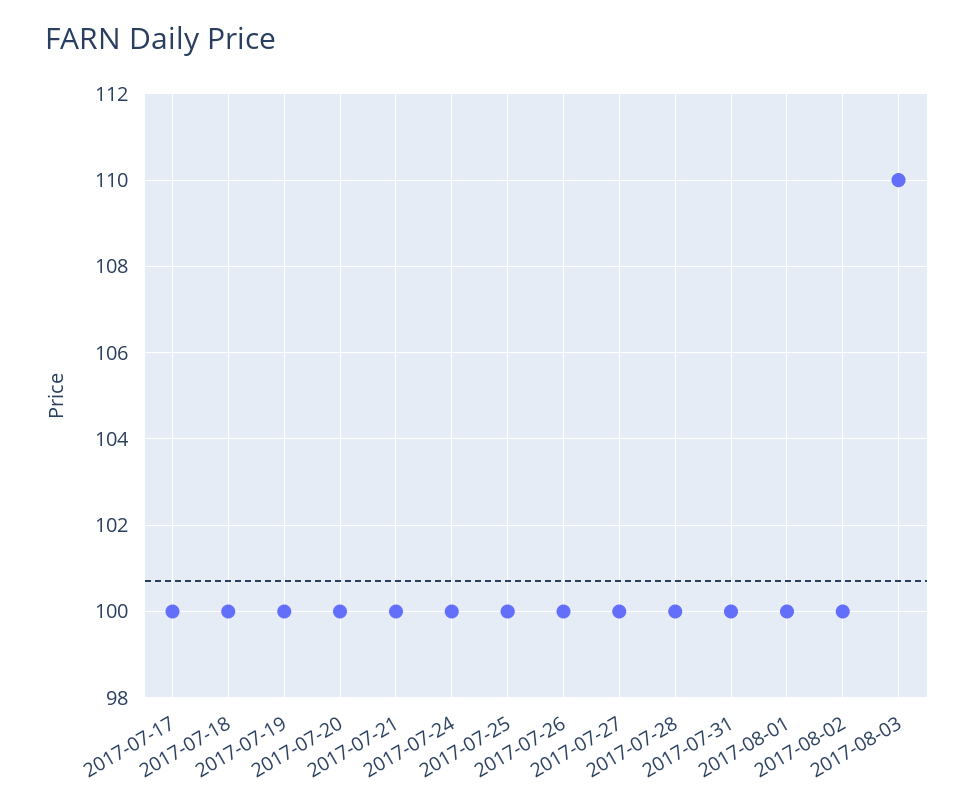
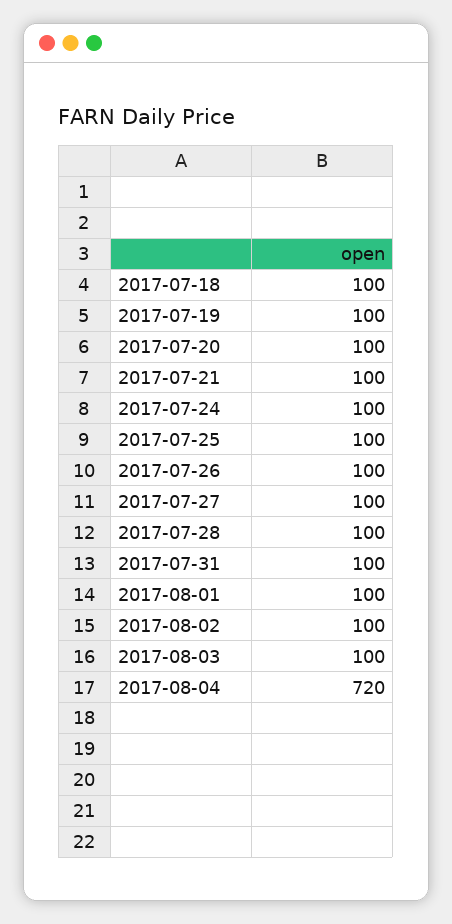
2017-07-17: 100 -> none
2017-08-03: 110 -> 100
2017-08-04: none -> 720

